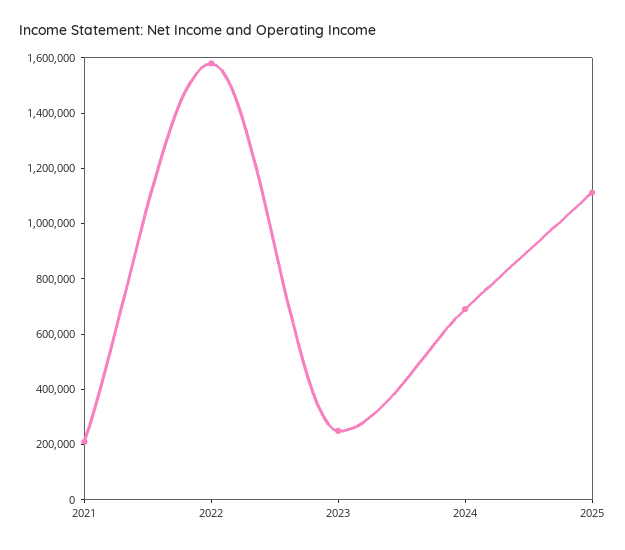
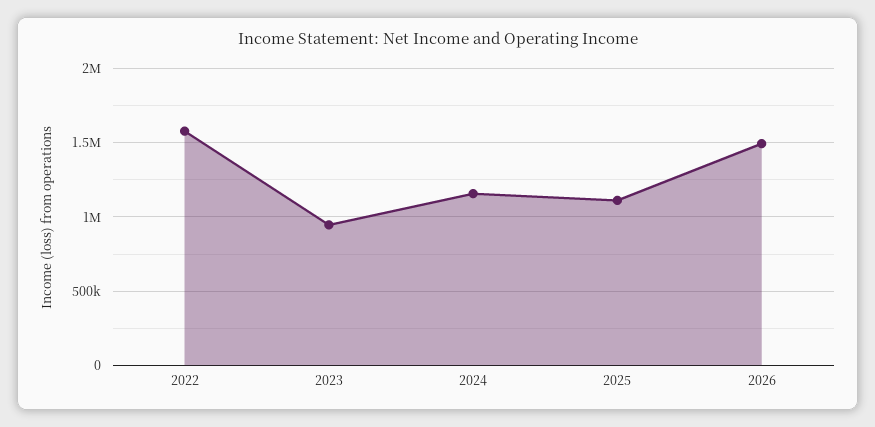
2021: 200000 -> none
2023: 250000 -> 950000
2024: 700000 -> 1150000
2026: none -> 1500000

